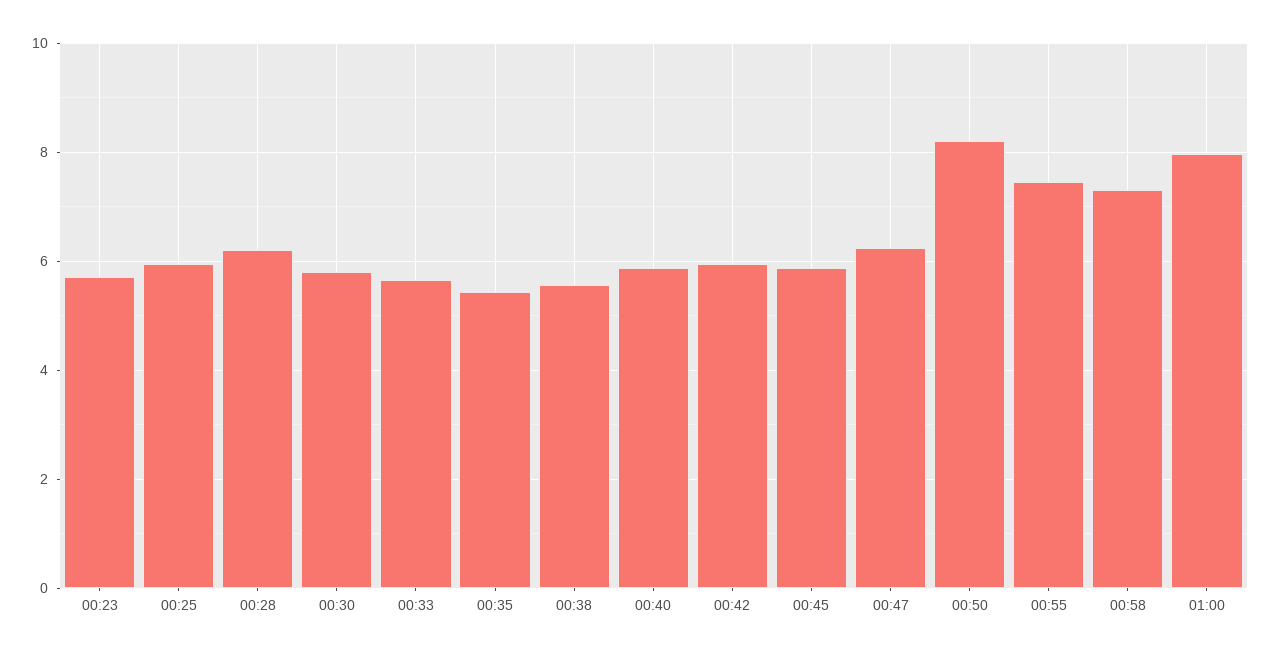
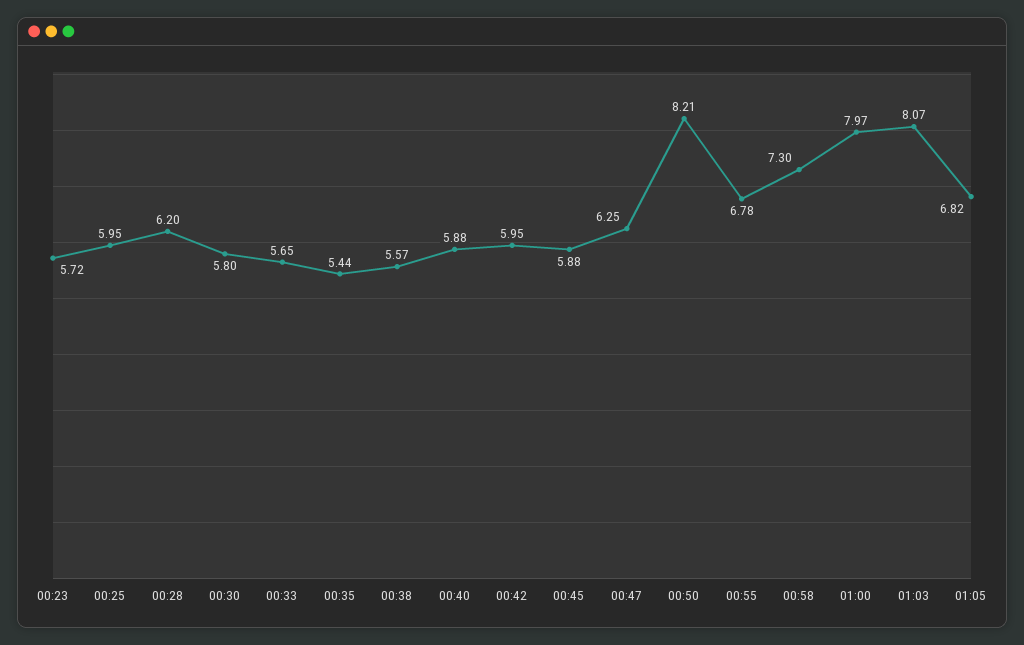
00:55: 7.4 -> 6.78
01:03: none -> 8.07
01:05: none -> 6.82

